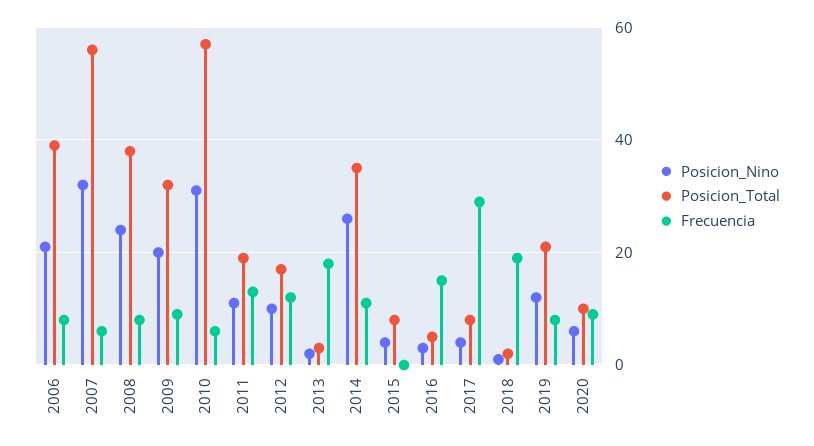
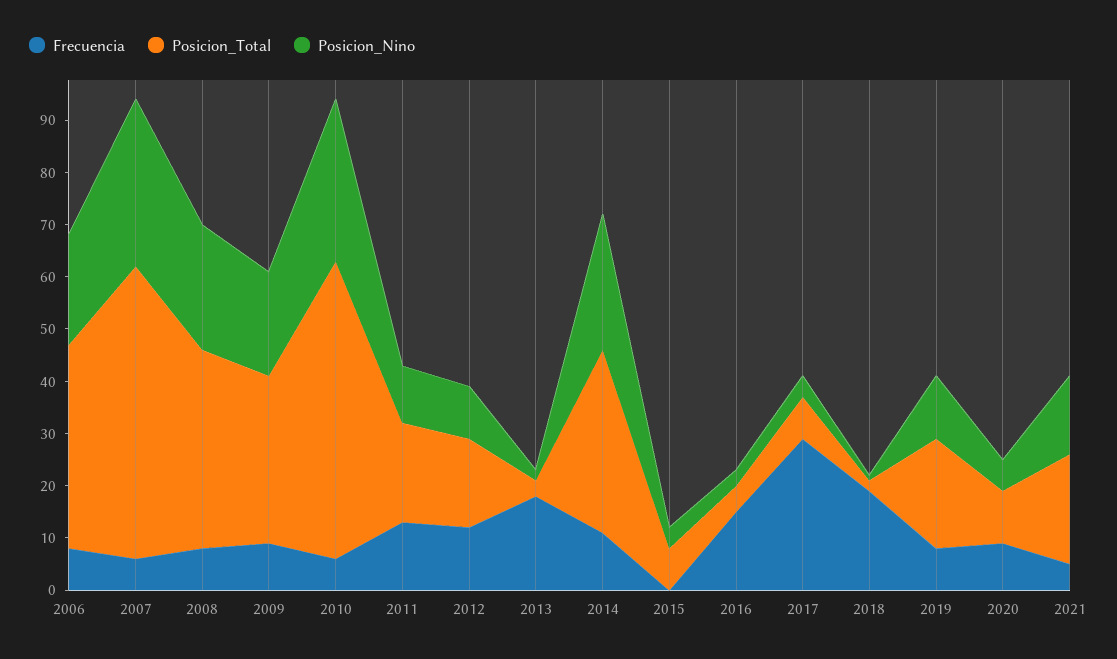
Frecuencia, 2021: none -> 5
Posicion_Total, 2021: none -> 20
Posicion_Nino, 2021: none -> 15

